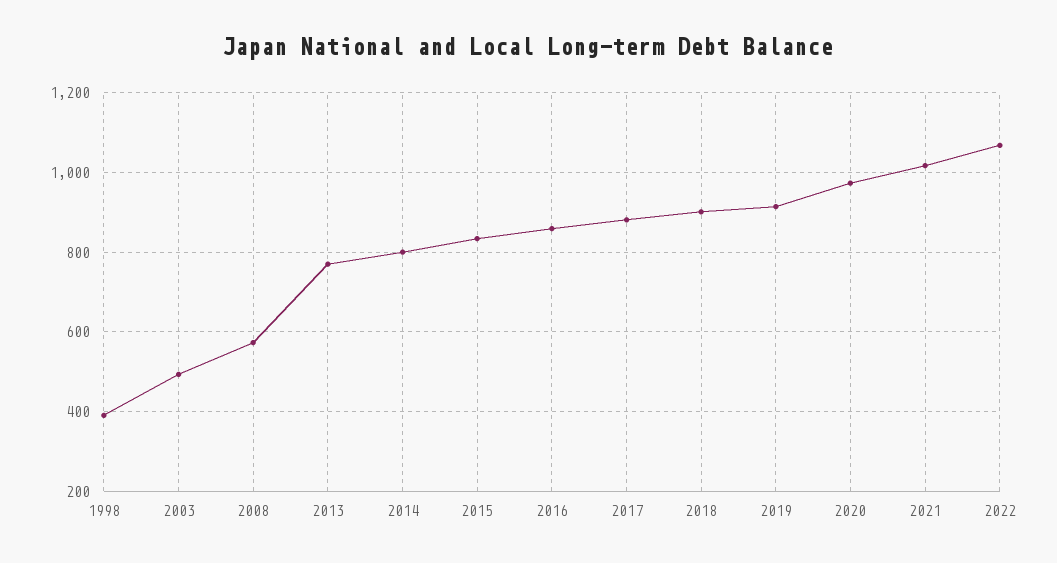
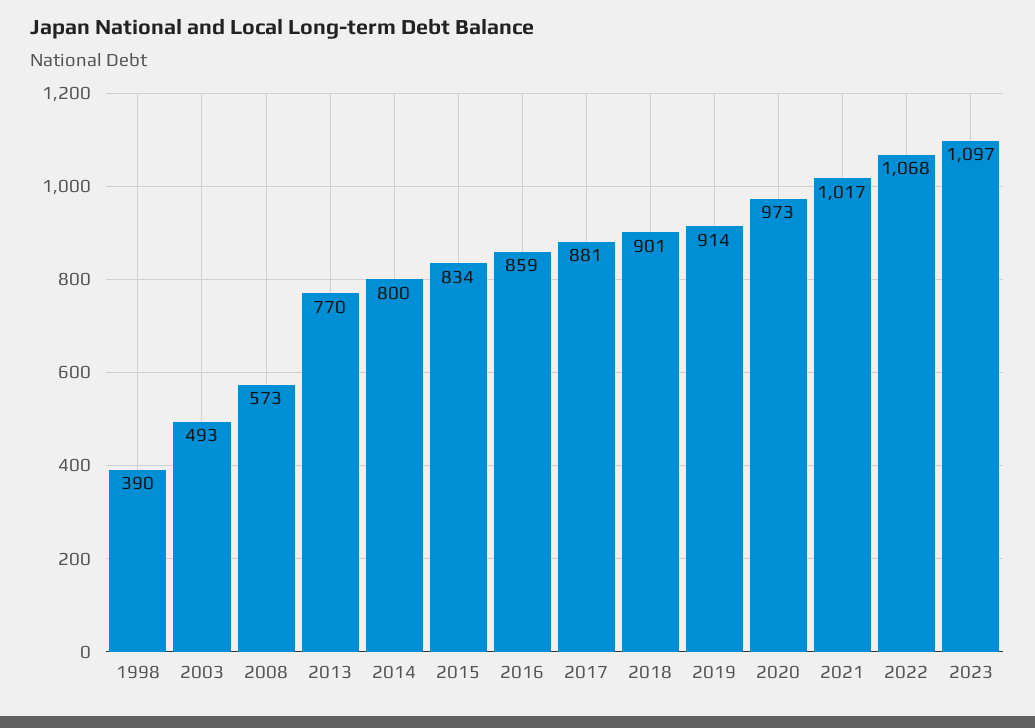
2023: none -> 1097

